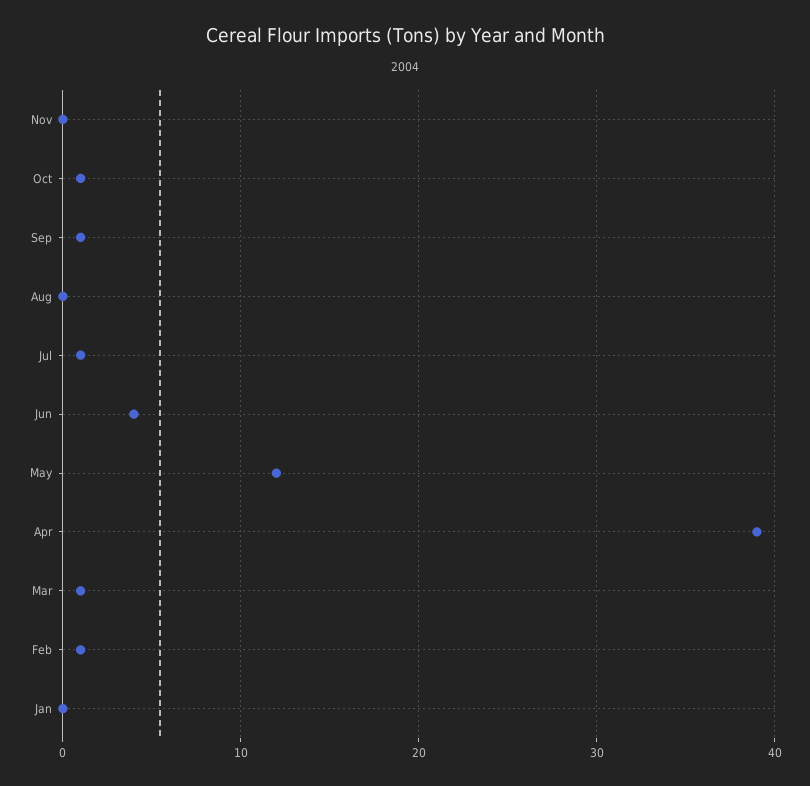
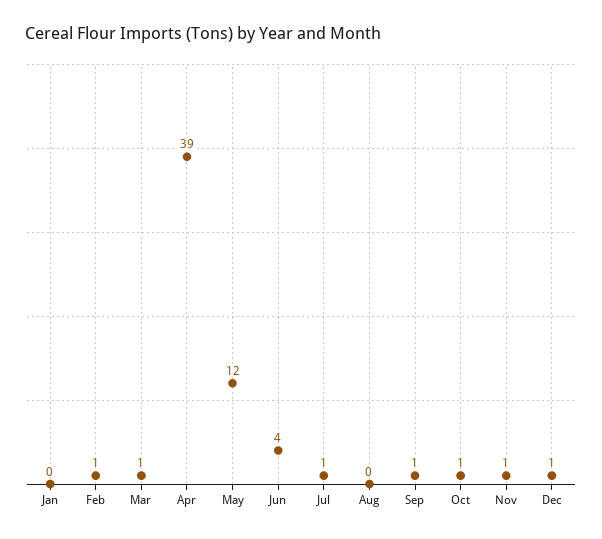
Nov: 0 -> 1
Dec: none -> 1

